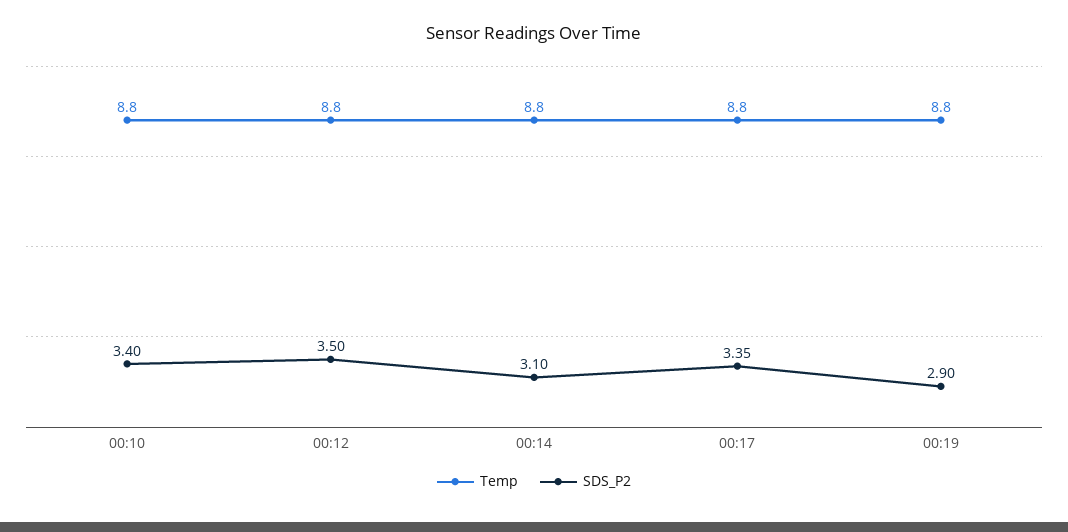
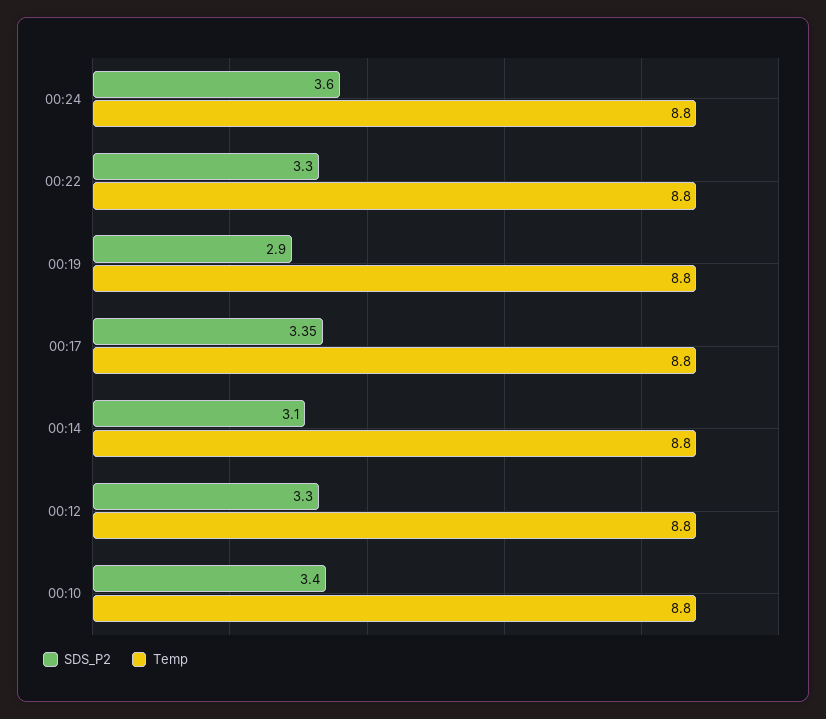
SDS_P2, 00:12: 3.5 -> 3.3
SDS_P2, 00:24: none -> 3.6
Temp, 00:24: none -> 8.8
SDS_P2, 00:22: none -> 3.3
Temp, 00:22: none -> 8.8

